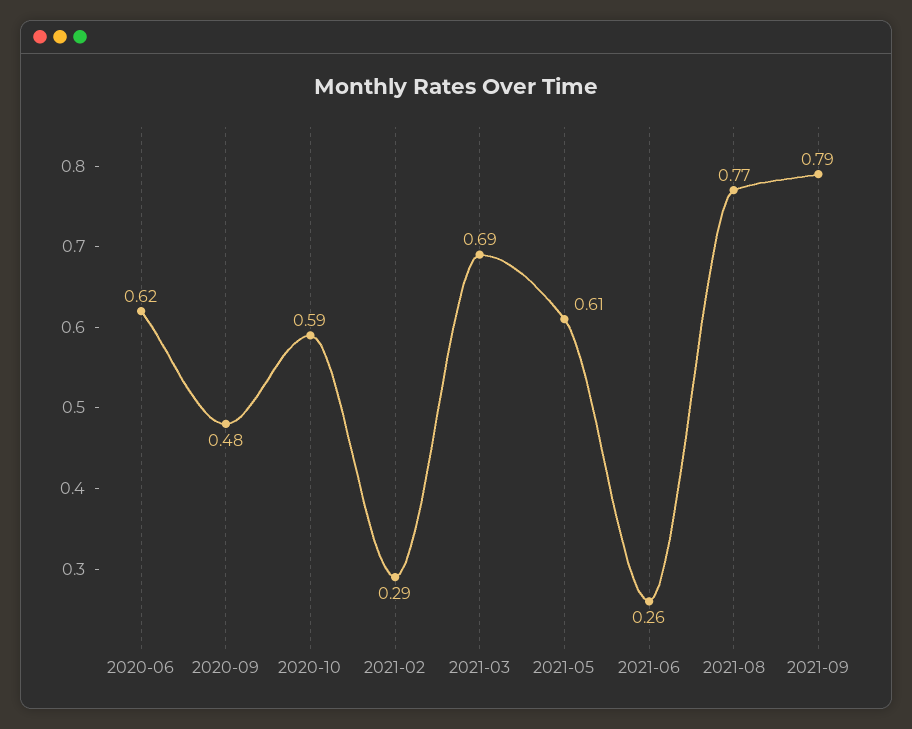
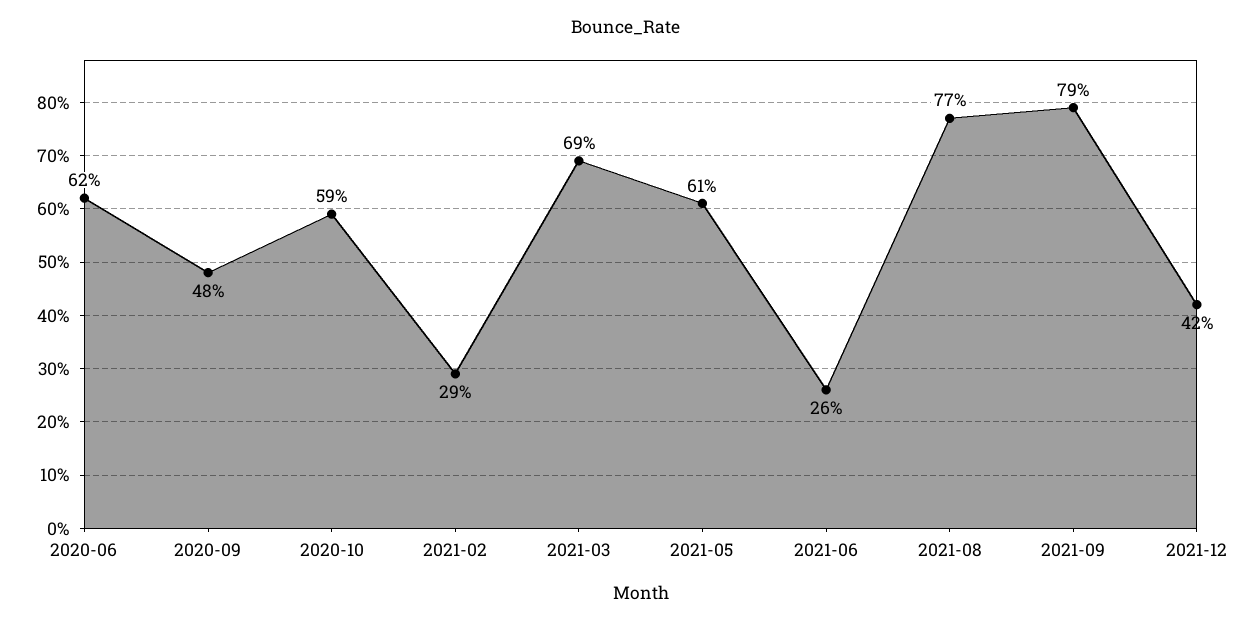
2021-12: none -> 0.42

